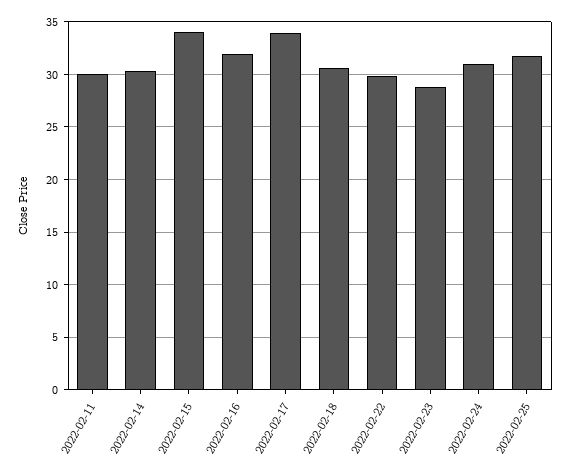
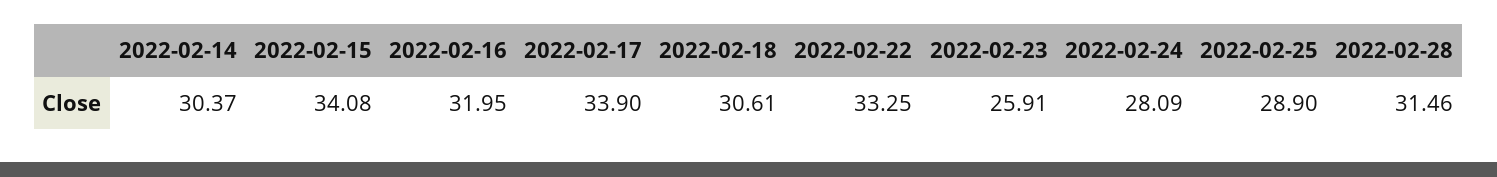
2022-02-11: 30 -> none
2022-02-22: 30 -> 33.25
2022-02-23: 29 -> 25.91
2022-02-24: 31 -> 28.09
2022-02-25: 32 -> 28.9
2022-02-28: none -> 31.46

